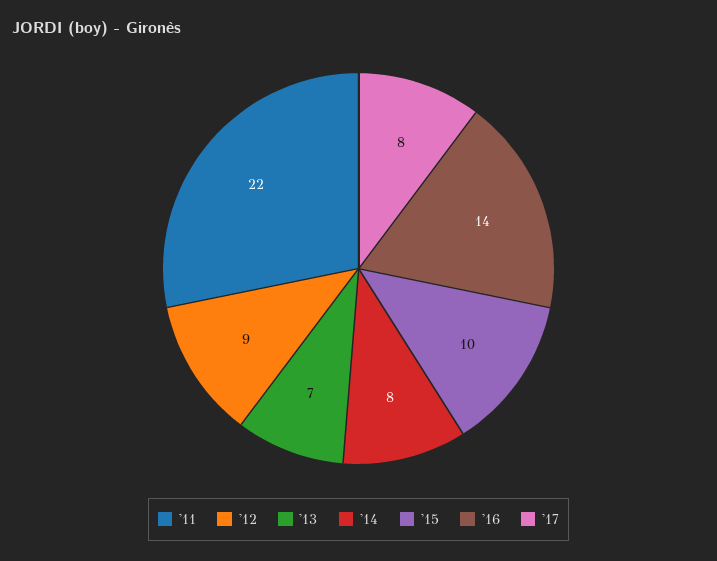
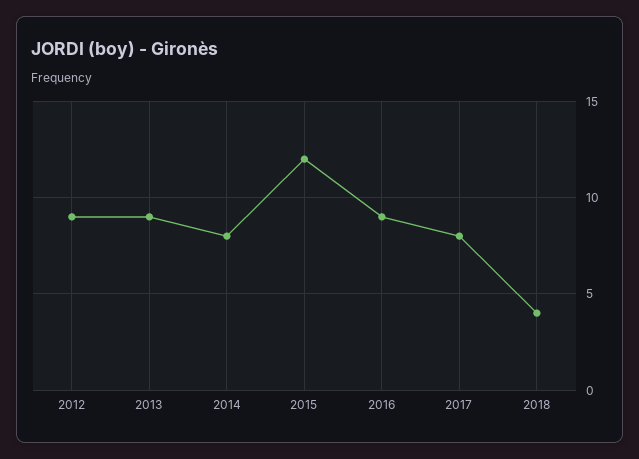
'11: 22 -> none
'13: 7 -> 9
'15: 10 -> 12
'16: 14 -> 9
2018: none -> 4

